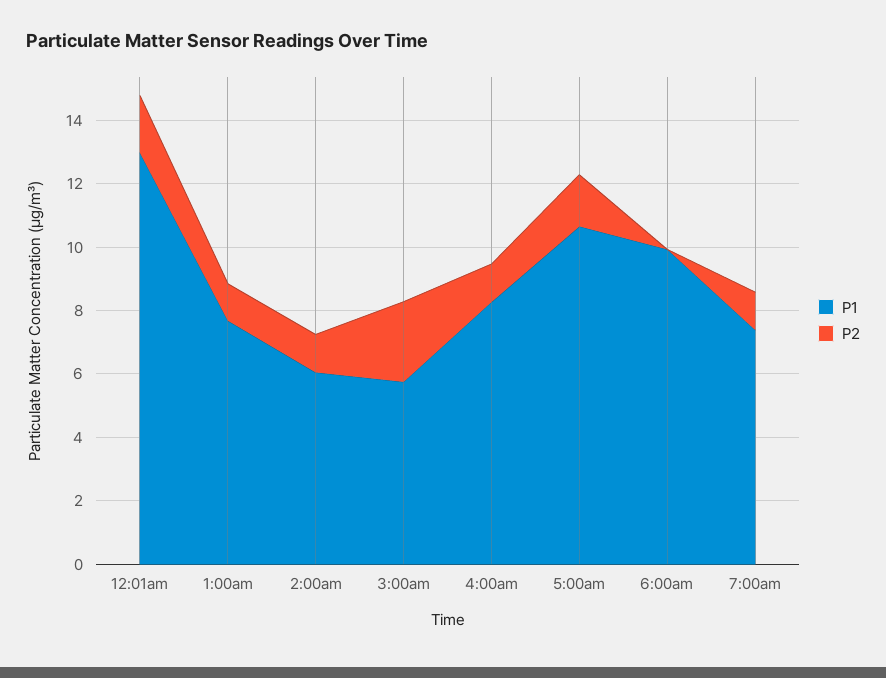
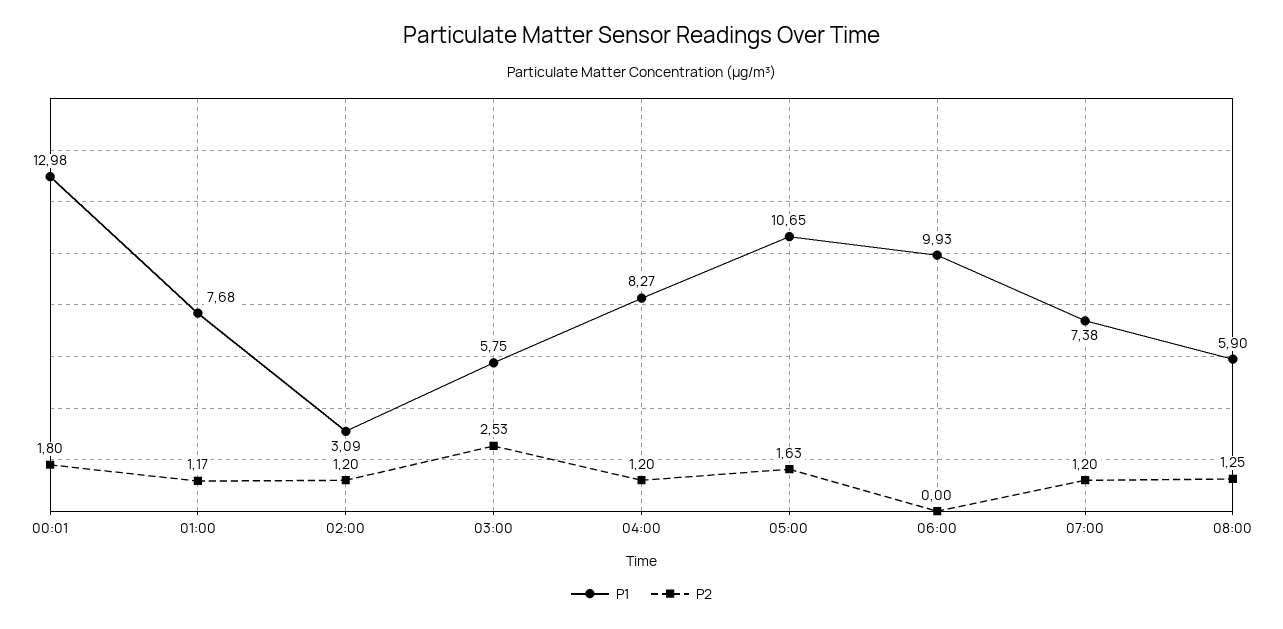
P1, 2:00am: 6 -> 3.09
P1, 08:00: none -> 5.9
P2, 08:00: none -> 1.25

